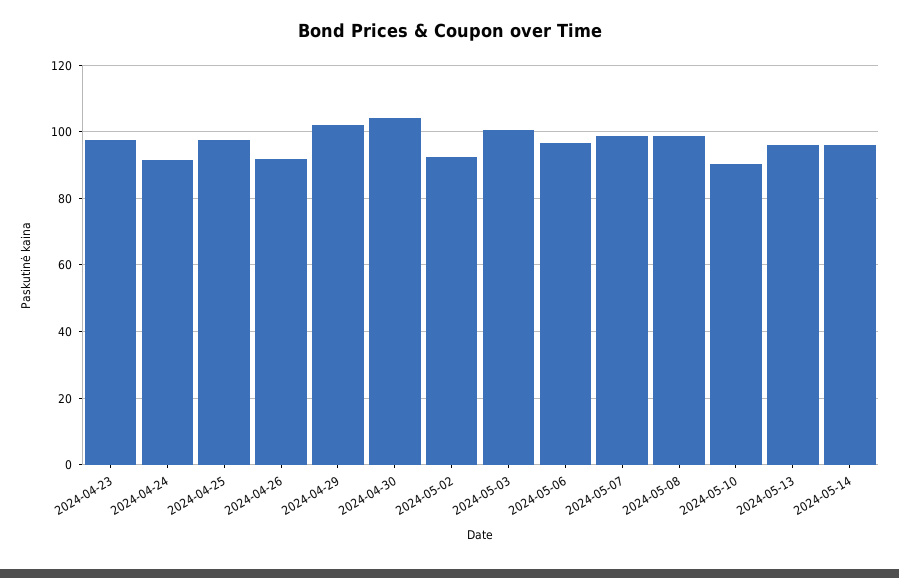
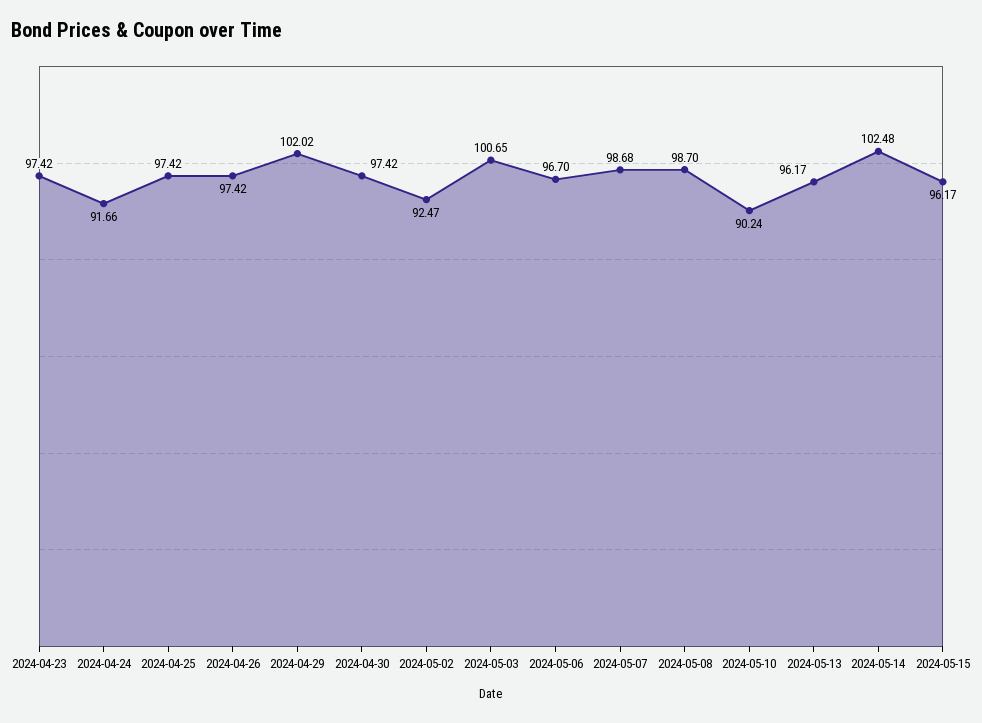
2024-04-26: 92 -> 97.42
2024-04-30: 104 -> 97.42
2024-05-14: 96 -> 102.48
2024-05-15: none -> 96.17

